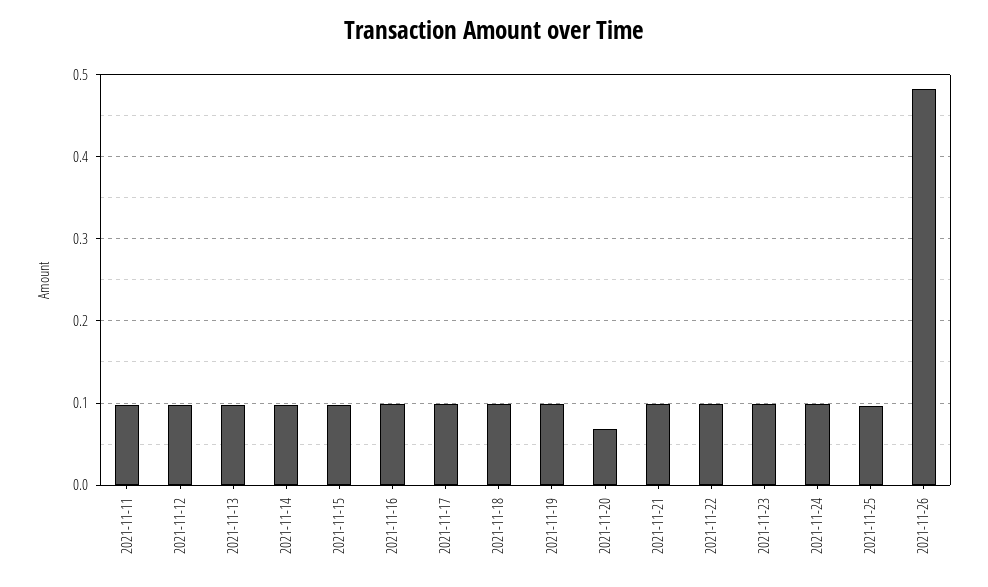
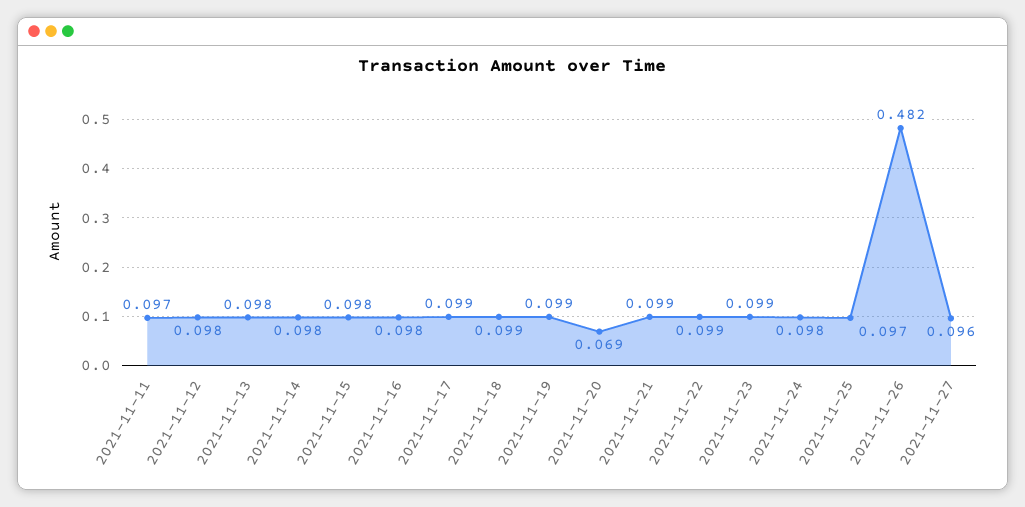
2021-11-27: none -> 0.096

